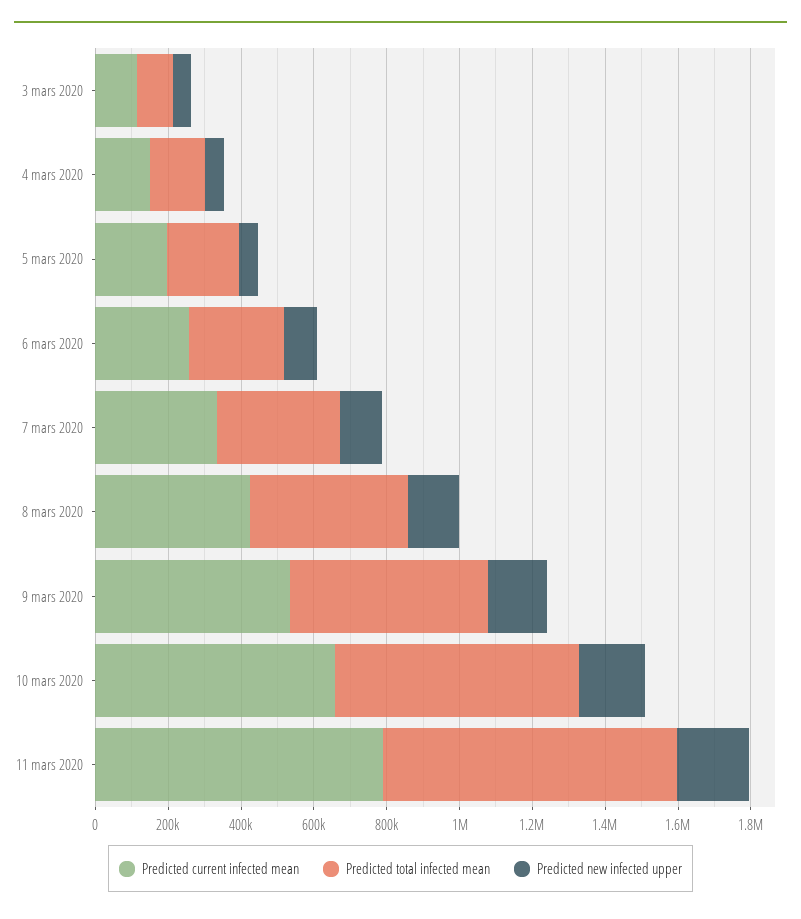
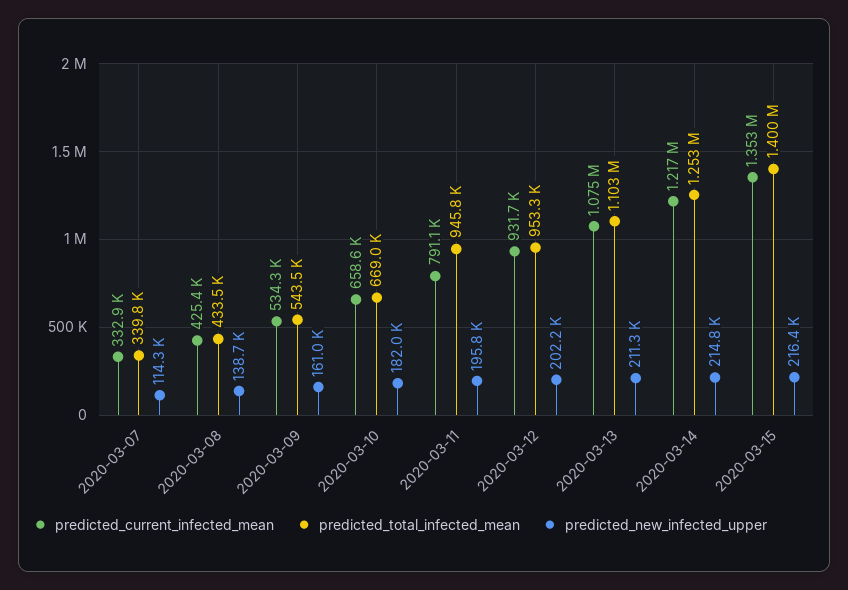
Predicted current infected mean, 3 mars 2020: 100000 -> none
Predicted total infected mean, 3 mars 2020: 100000 -> none
Predicted new infected upper, 3 mars 2020: 50000 -> none
Predicted current infected mean, 4 mars 2020: 150000 -> none
Predicted total infected mean, 4 mars 2020: 150000 -> none
Predicted new infected upper, 4 mars 2020: 50000 -> none
Predicted current infected mean, 5 mars 2020: 200000 -> none
Predicted total infected mean, 5 mars 2020: 200000 -> none
Predicted new infected upper, 5 mars 2020: 50000 -> none
Predicted current infected mean, 6 mars 2020: 250000 -> none
Predicted total infected mean, 6 mars 2020: 250000 -> none
Predicted new infected upper, 6 mars 2020: 100000 -> none
Predicted total infected mean, 11 mars 2020: 800000 -> 945800
Predicted current infected mean, 2020-03-12: none -> 931700
Predicted total infected mean, 2020-03-12: none -> 953300
Predicted new infected upper, 2020-03-12: none -> 202200
Predicted current infected mean, 2020-03-13: none -> 1075000
Predicted total infected mean, 2020-03-13: none -> 1103000
Predicted new infected upper, 2020-03-13: none -> 211300
Predicted current infected mean, 2020-03-14: none -> 1217000
Predicted total infected mean, 2020-03-14: none -> 1253000
Predicted new infected upper, 2020-03-14: none -> 214800
Predicted current infected mean, 2020-03-15: none -> 1353000
Predicted total infected mean, 2020-03-15: none -> 1400000
Predicted new infected upper, 2020-03-15: none -> 216400

